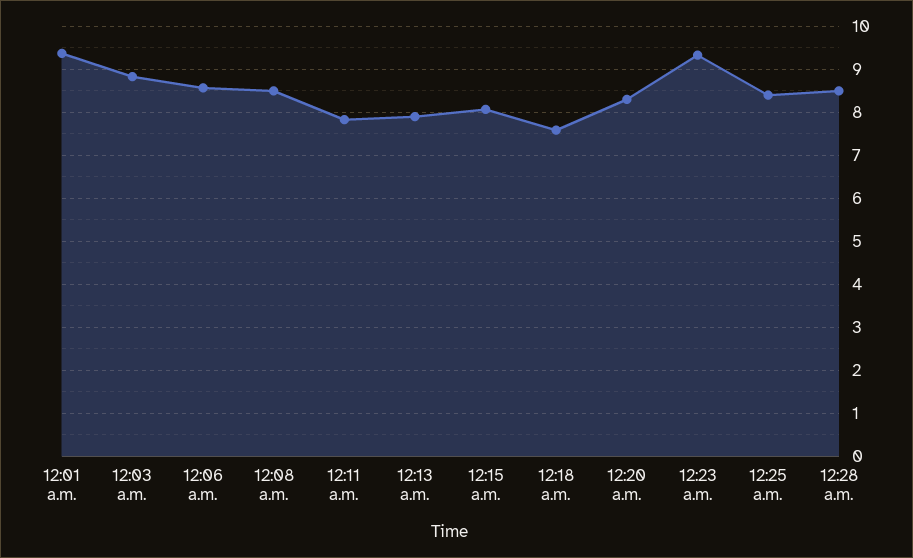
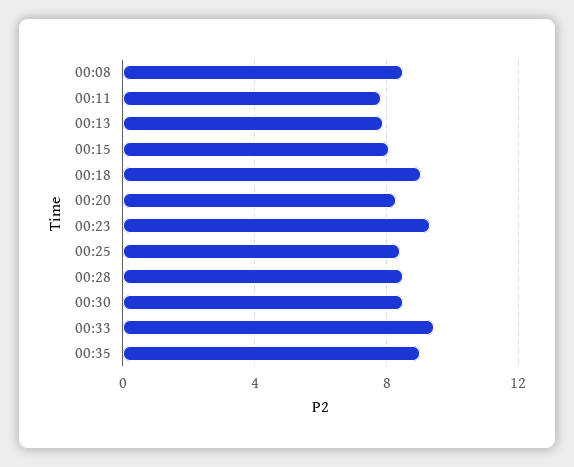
12:01 a.m.: 9.4 -> none
12:03 a.m.: 8.8 -> none
12:06 a.m.: 8.6 -> none
12:18 a.m.: 7.6 -> 9
00:30: none -> 8.5
00:33: none -> 9.5
00:35: none -> 9

